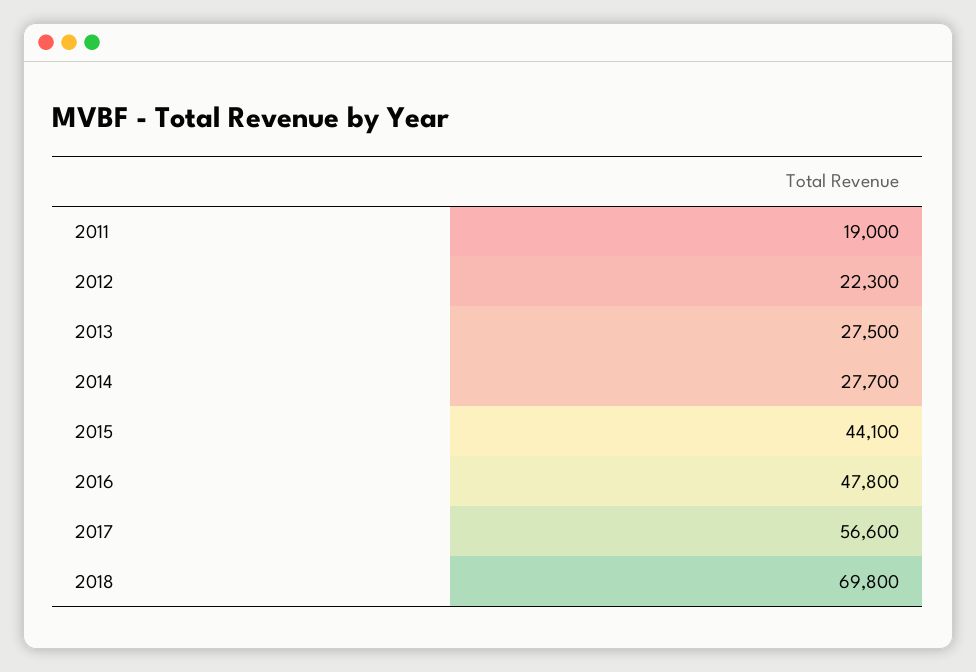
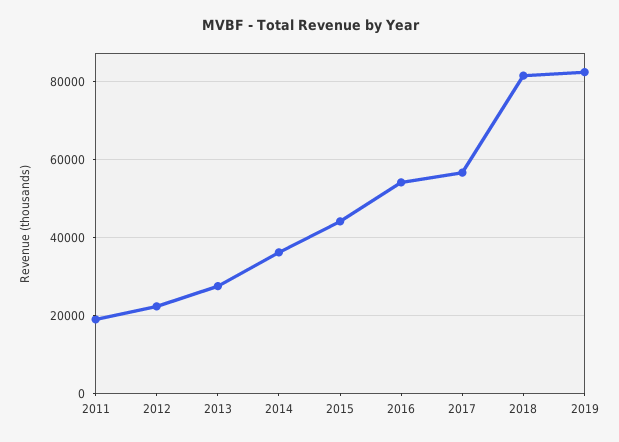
2014: 27700 -> 36000
2016: 47800 -> 54000
2018: 69800 -> 82000
2019: none -> 82000

